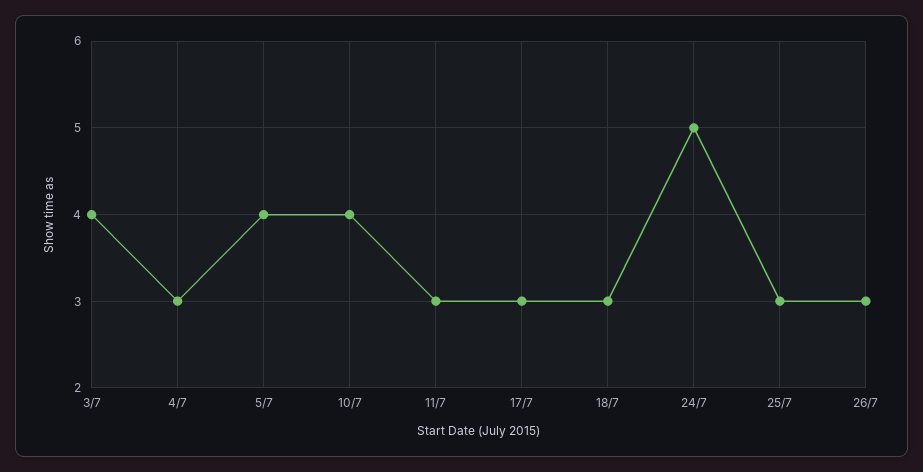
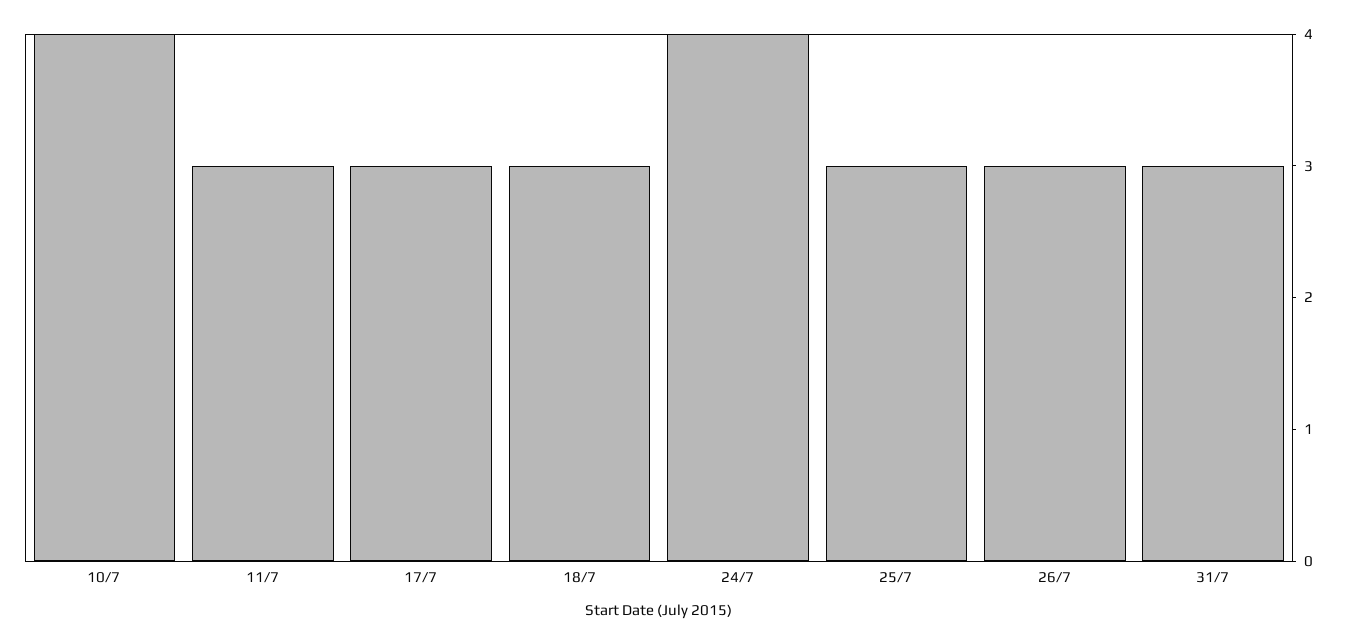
3/7: 4 -> none
4/7: 3 -> none
5/7: 4 -> none
24/7: 5 -> 4
31/7: none -> 3

